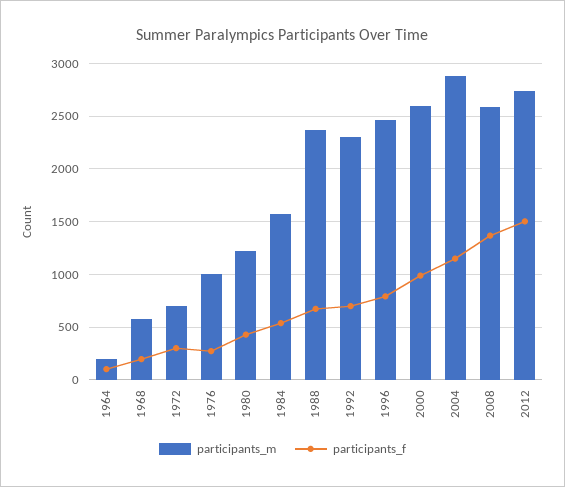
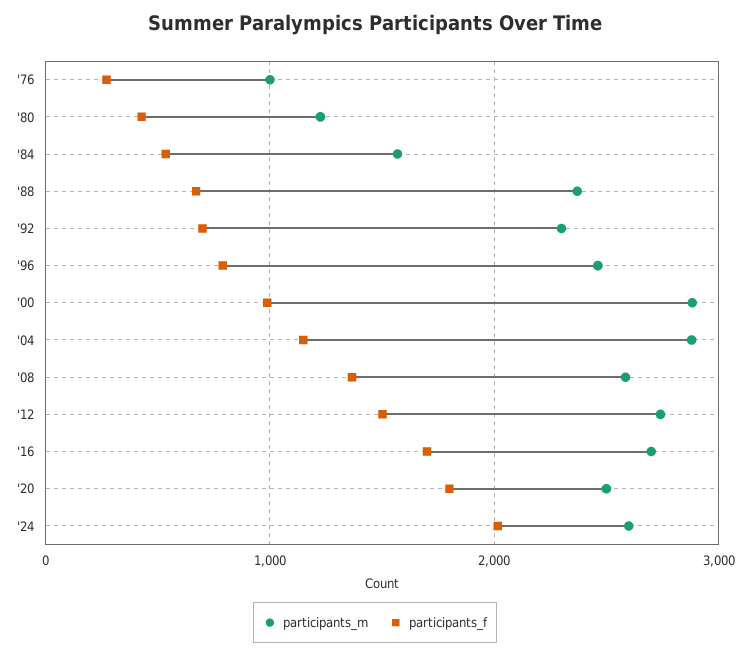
participants_m, 1964: 200 -> none
participants_f, 1964: 100 -> none
participants_m, 1968: 600 -> none
participants_f, 1968: 200 -> none
participants_m, 1972: 700 -> none
participants_f, 1972: 300 -> none
participants_m, 2000: 2600 -> 2900
participants_m, '16: none -> 2700
participants_f, '16: none -> 1700
participants_m, '20: none -> 2500
participants_f, '20: none -> 1800
participants_m, '24: none -> 2600
participants_f, '24: none -> 2000

